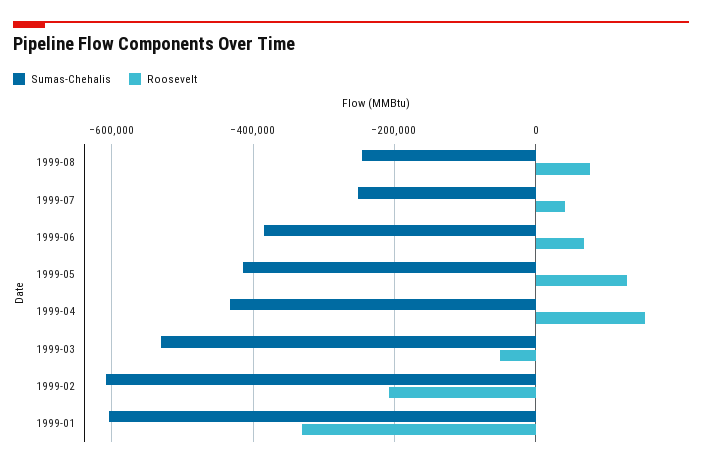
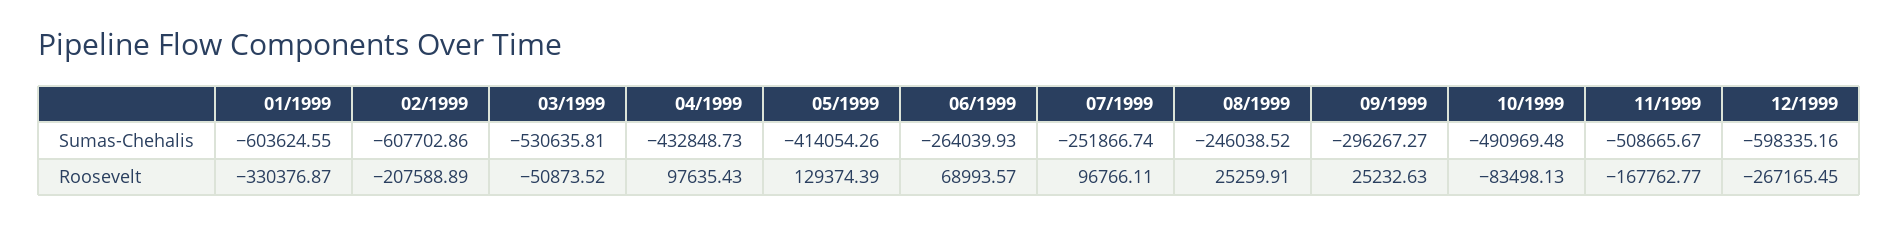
Roosevelt, 1999-08: 80000 -> 25259.91
Roosevelt, 1999-07: 40000 -> 96766.11
Sumas-Chehalis, 1999-06: -380000 -> -264039.93
Roosevelt, 1999-04: 160000 -> 97635.43
Sumas-Chehalis, 09/1999: none -> -296267.27
Sumas-Chehalis, 10/1999: none -> -490969.48
Sumas-Chehalis, 11/1999: none -> -508665.67
Sumas-Chehalis, 12/1999: none -> -598335.16
Roosevelt, 09/1999: none -> 25232.63
Roosevelt, 10/1999: none -> -83498.13
Roosevelt, 11/1999: none -> -167762.77
Roosevelt, 12/1999: none -> -267165.45

